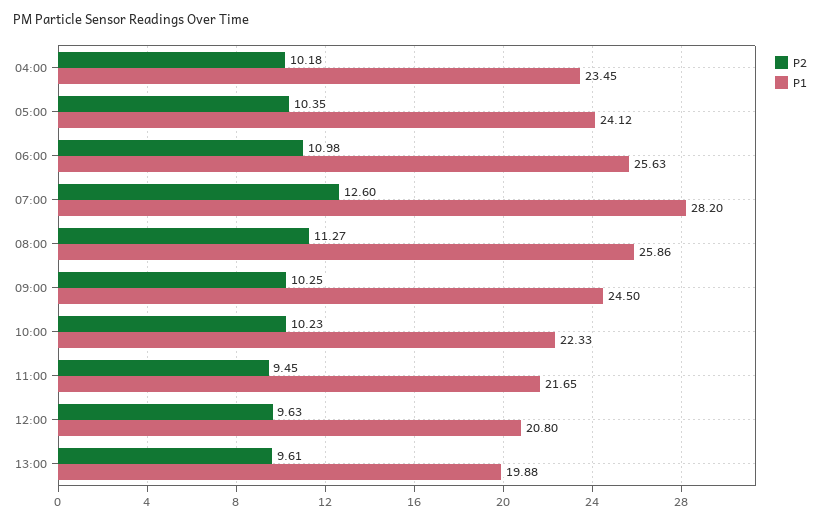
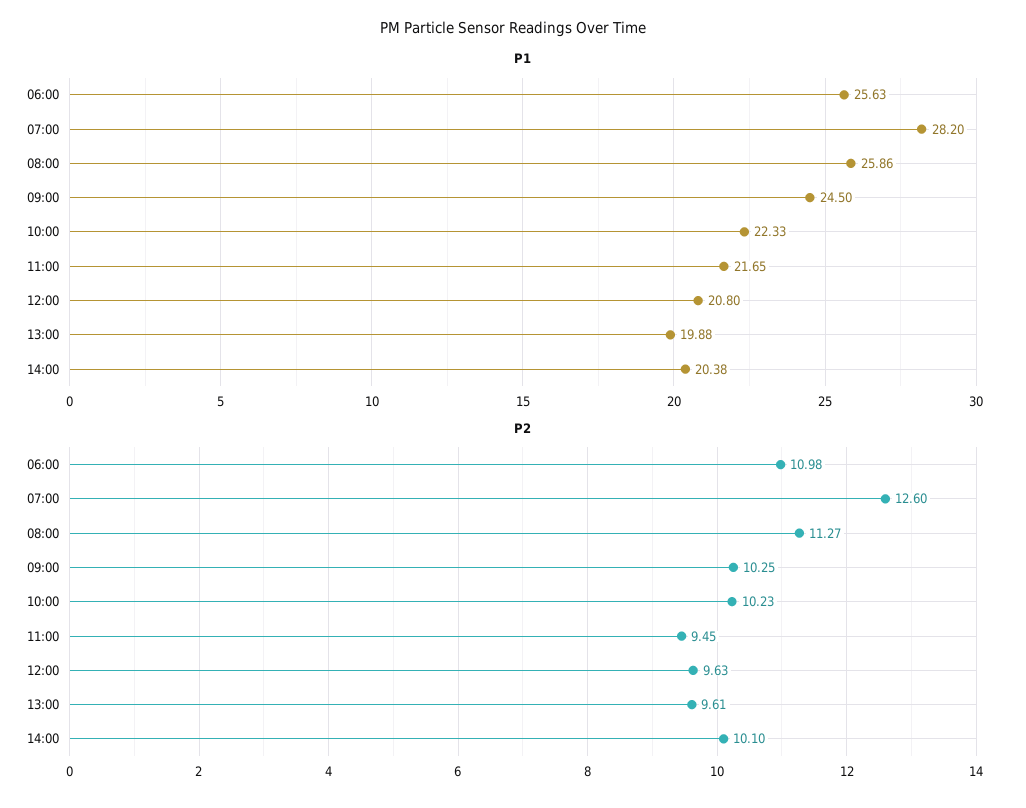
P2, 04:00: 10.18 -> none
P1, 04:00: 23.45 -> none
P2, 05:00: 10.35 -> none
P1, 05:00: 24.12 -> none
P1, 14:00: none -> 20.38
P2, 14:00: none -> 10.1

